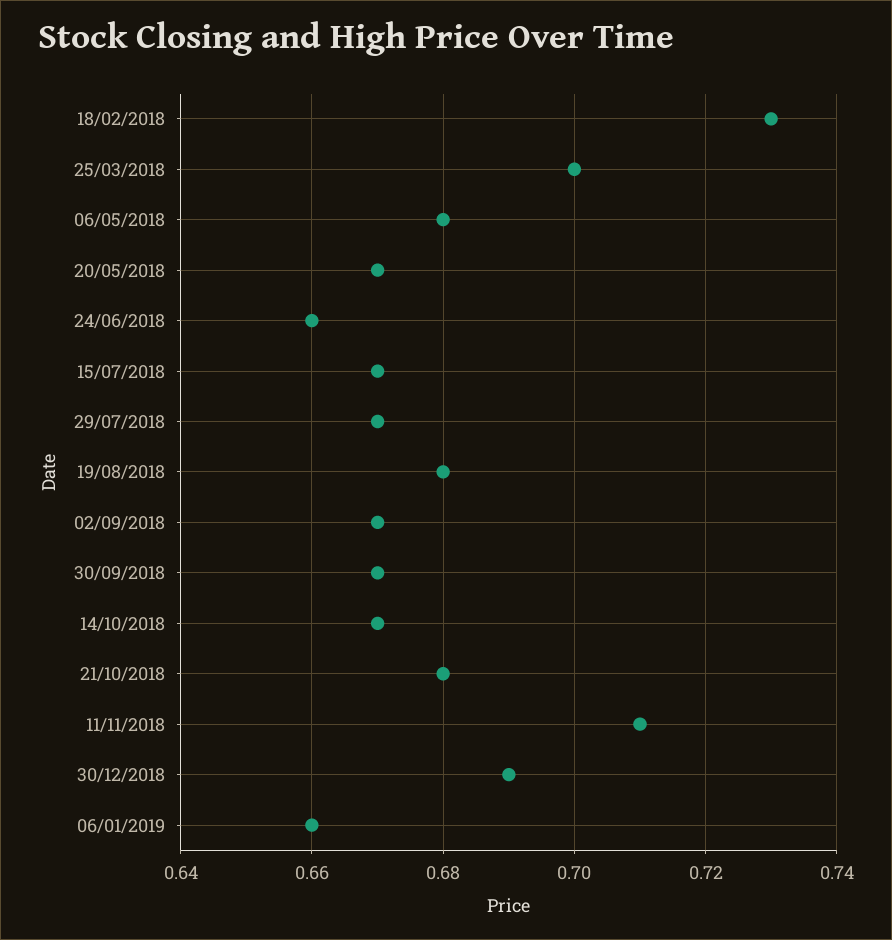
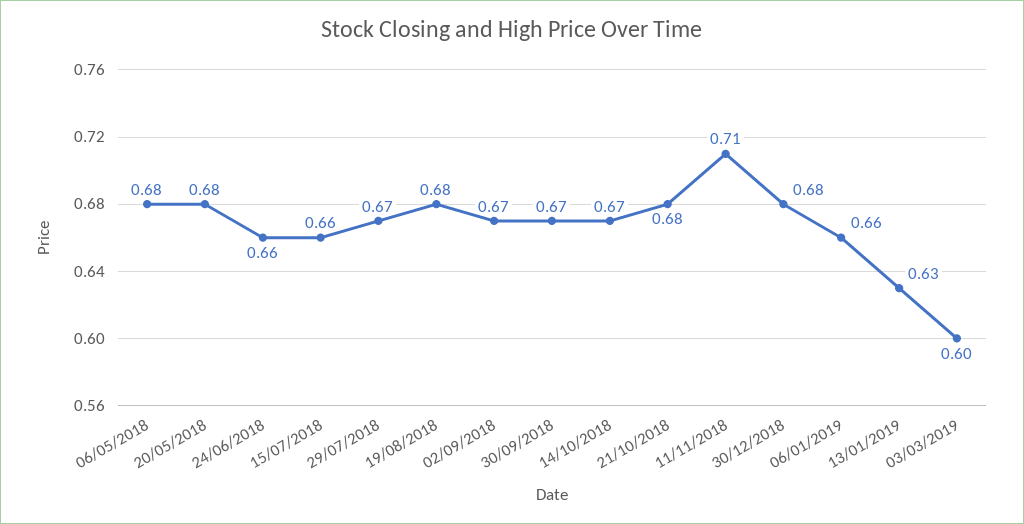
18/02/2018: 0.73 -> none
25/03/2018: 0.7 -> none
20/05/2018: 0.67 -> 0.68
15/07/2018: 0.67 -> 0.66
30/12/2018: 0.69 -> 0.68
13/01/2019: none -> 0.63
03/03/2019: none -> 0.6

